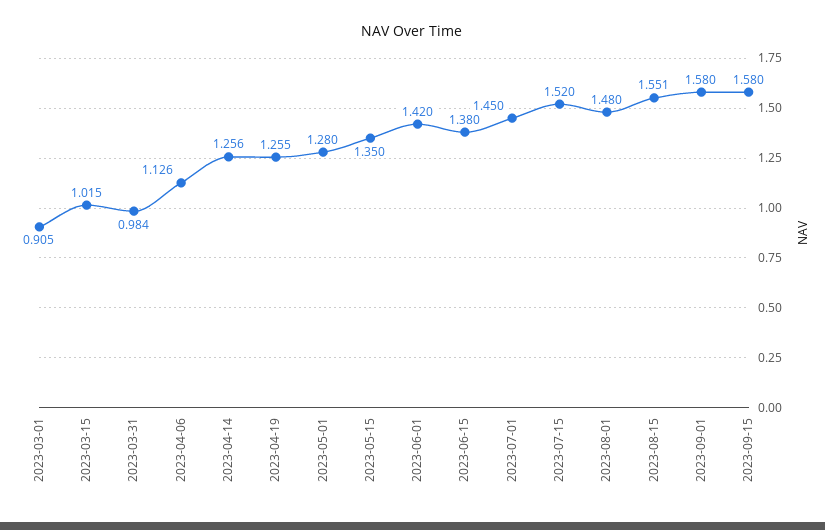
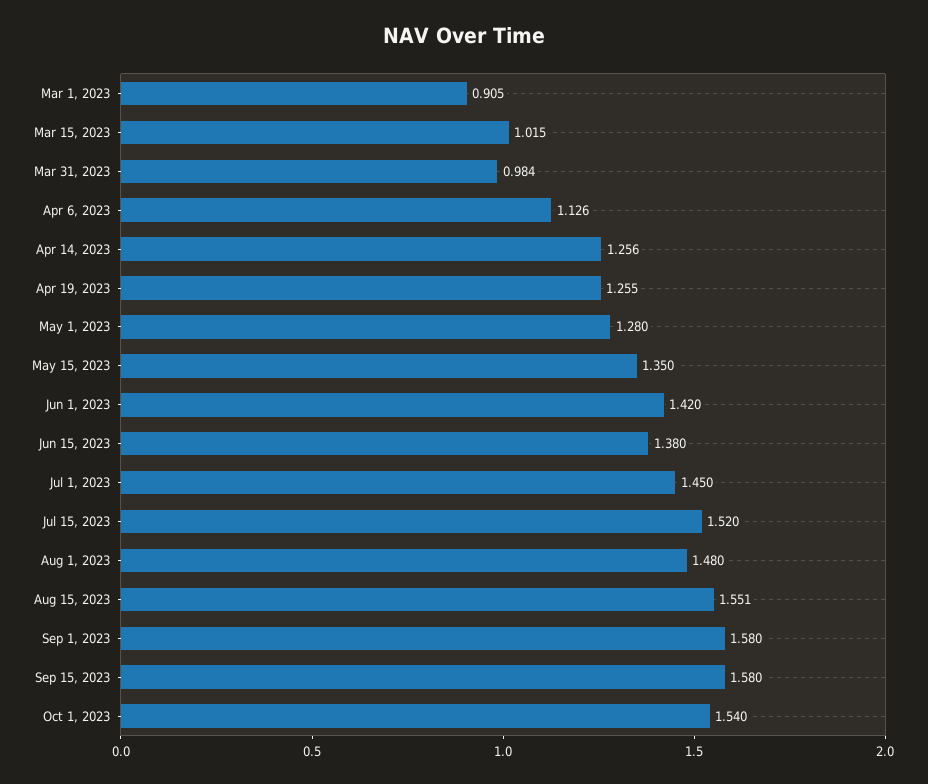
Oct 1, 2023: none -> 1.54

